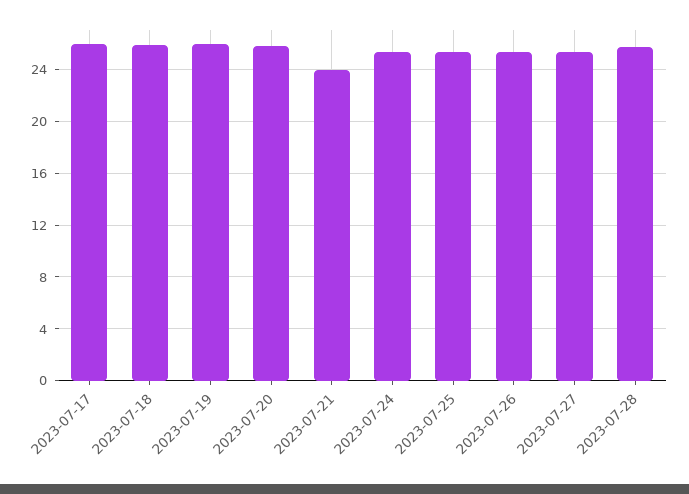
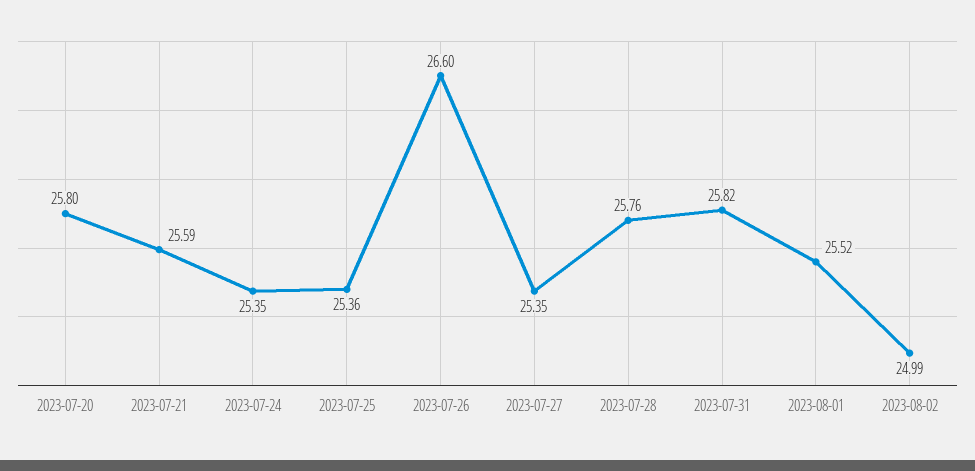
2023-07-17: 26 -> none
2023-07-18: 26 -> none
2023-07-19: 26 -> none
2023-07-21: 24 -> 25.59
2023-07-26: 25.5 -> 26.6
2023-07-31: none -> 25.82
2023-08-01: none -> 25.52
2023-08-02: none -> 24.99

